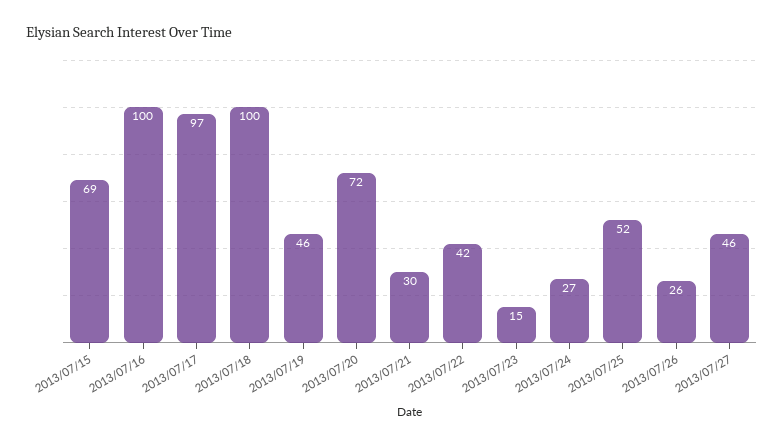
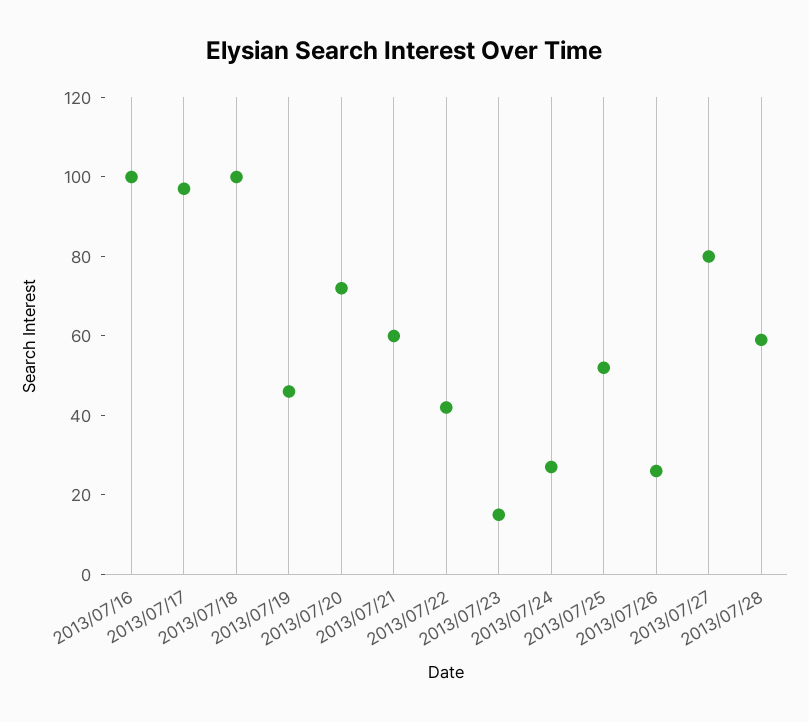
2013/07/15: 69 -> none
2013/07/21: 30 -> 60
2013/07/27: 46 -> 80
2013/07/28: none -> 60

